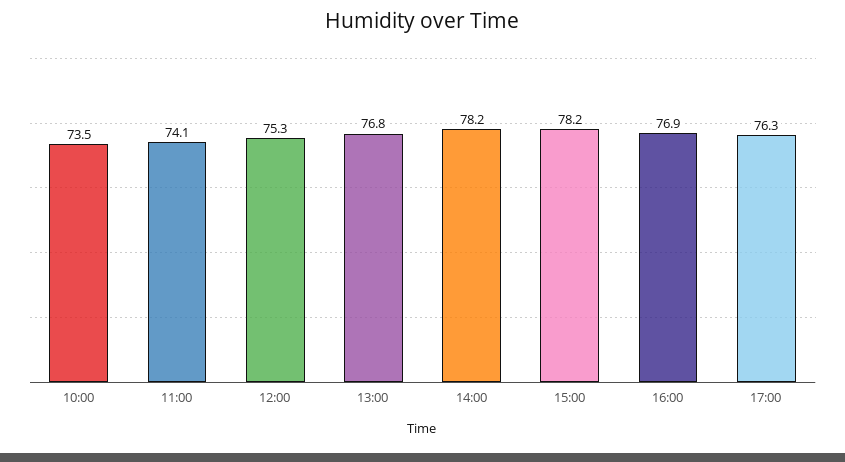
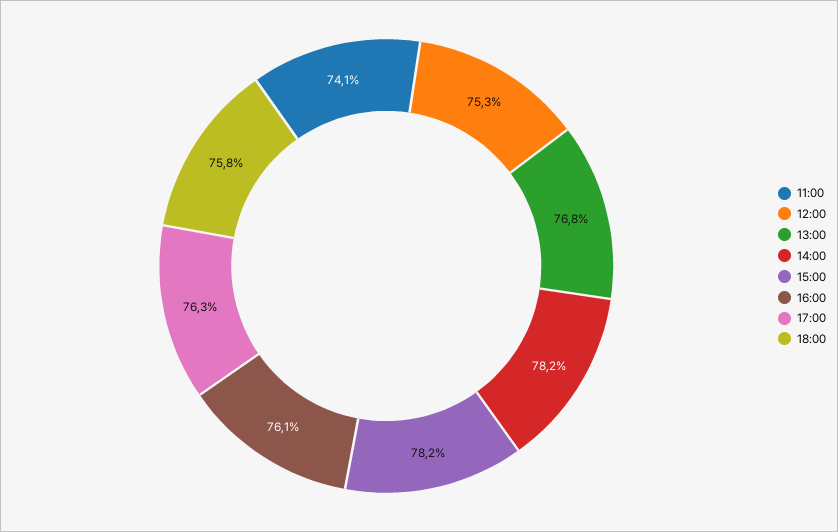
10:00: 73.5 -> none
16:00: 76.9 -> 76.1
18:00: none -> 75.8

